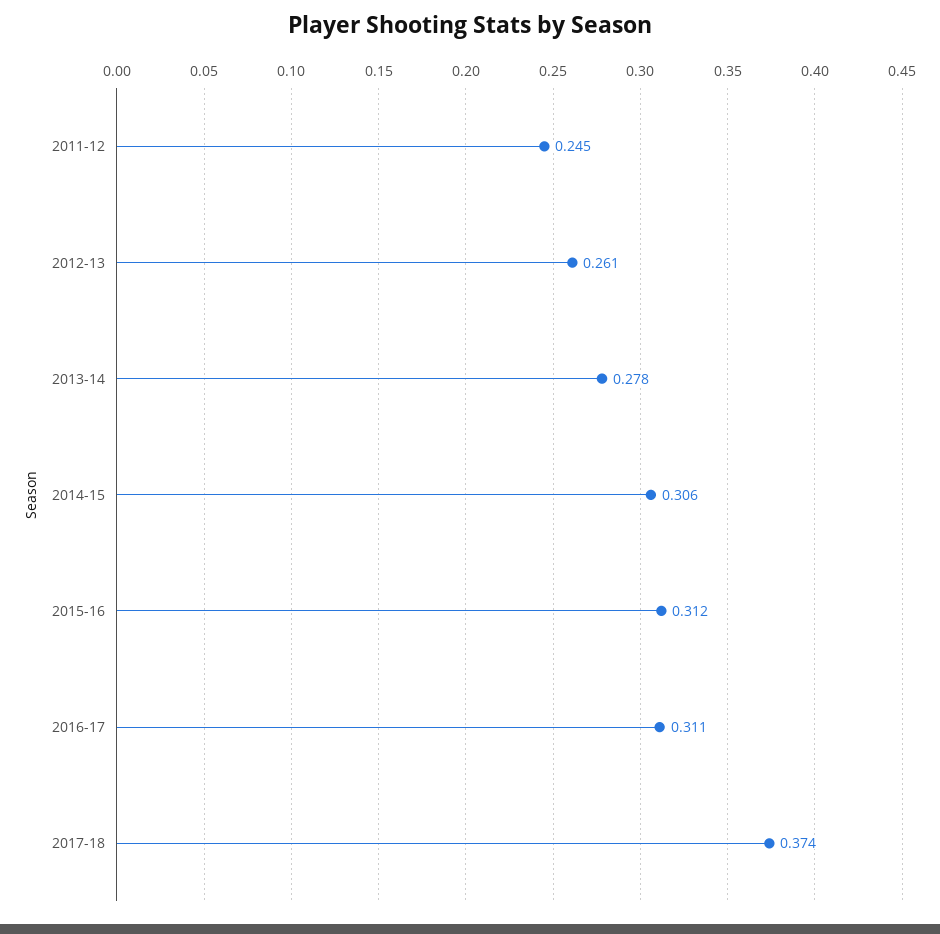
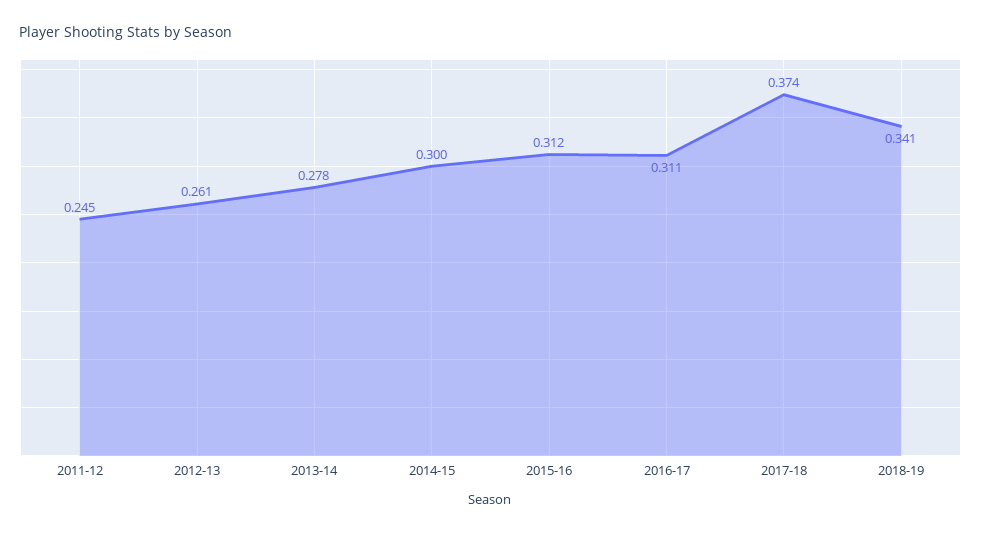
2014-15: 0.306 -> 0.3
2018-19: none -> 0.341

